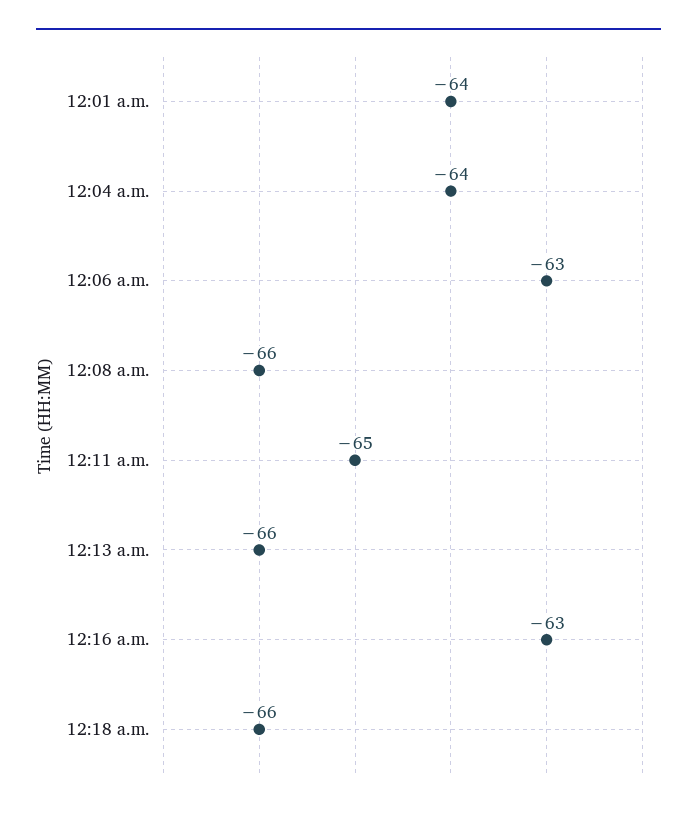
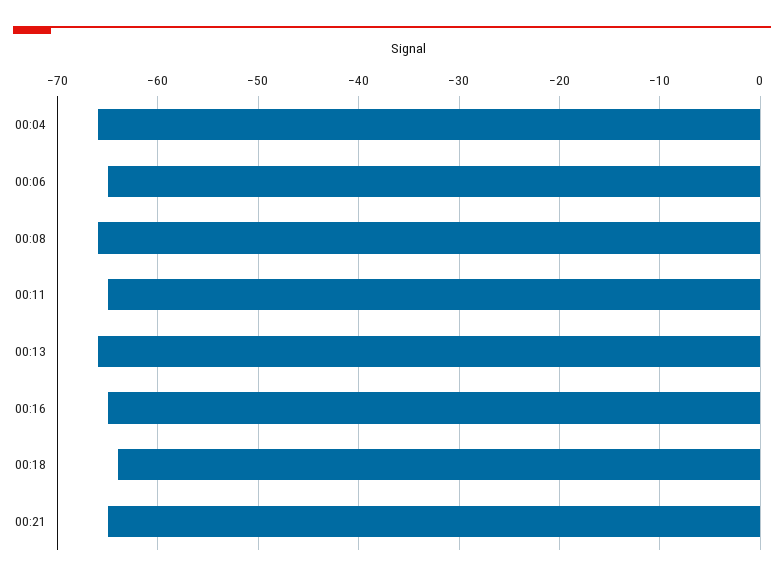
12:01 a.m.: -64 -> none
12:04 a.m.: -64 -> -66
12:06 a.m.: -63 -> -65
12:16 a.m.: -63 -> -65
12:18 a.m.: -66 -> -64
00:21: none -> -65

